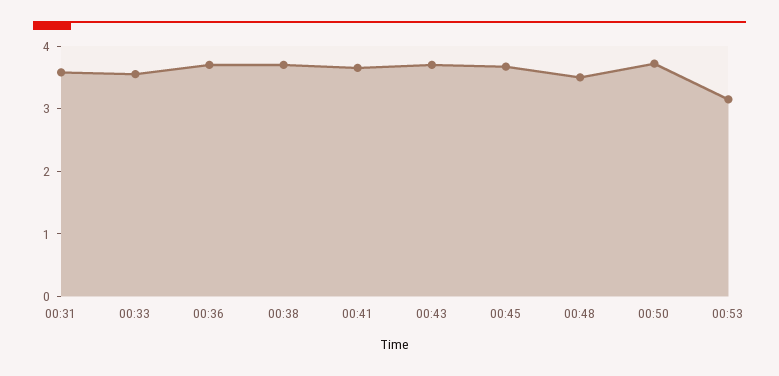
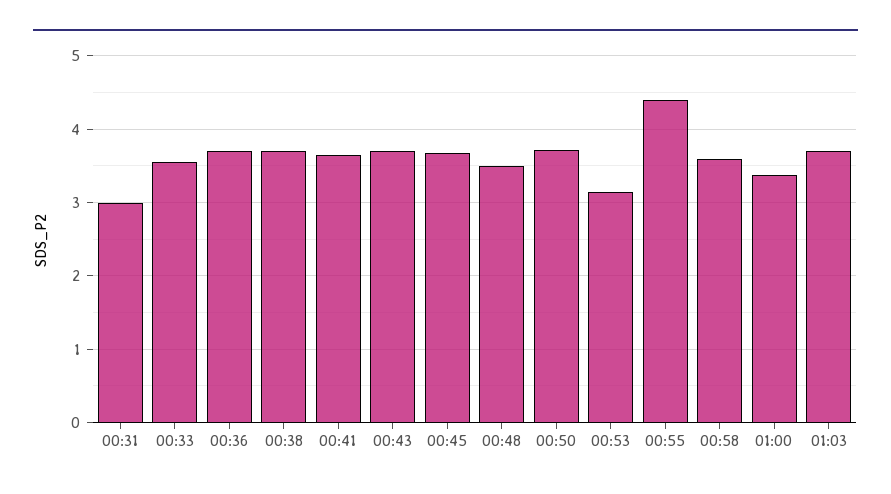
00:31: 3.6 -> 3
00:55: none -> 4.4
00:58: none -> 3.6
01:00: none -> 3.4
01:03: none -> 3.7

